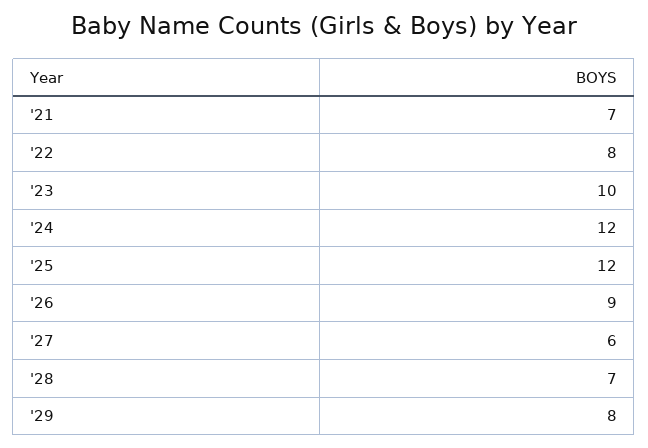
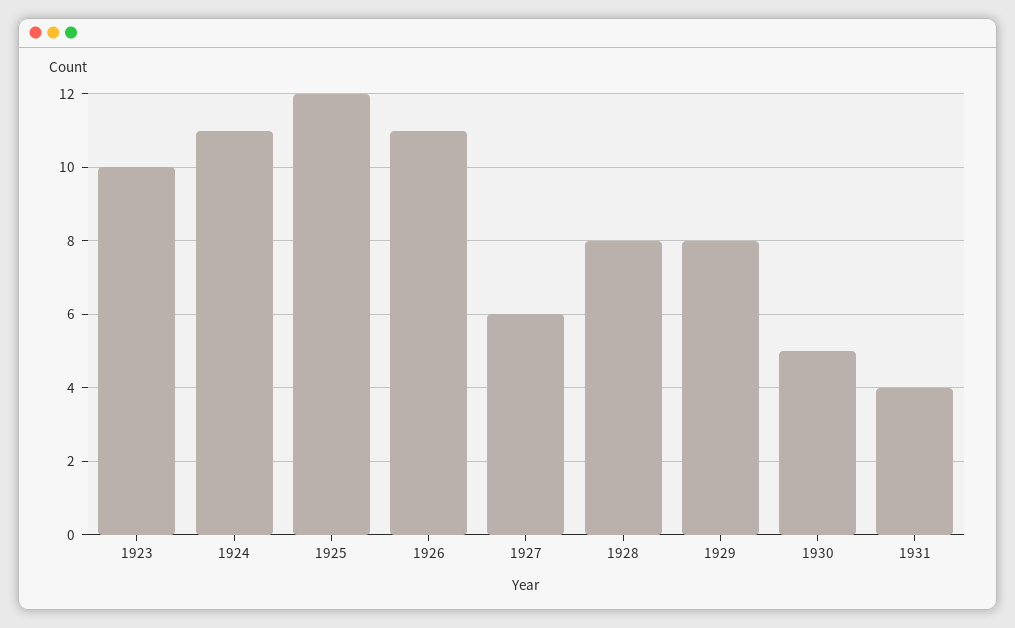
'21: 7 -> none
'22: 8 -> none
'24: 12 -> 11
'26: 9 -> 11
'28: 7 -> 8
1930: none -> 5
1931: none -> 4

